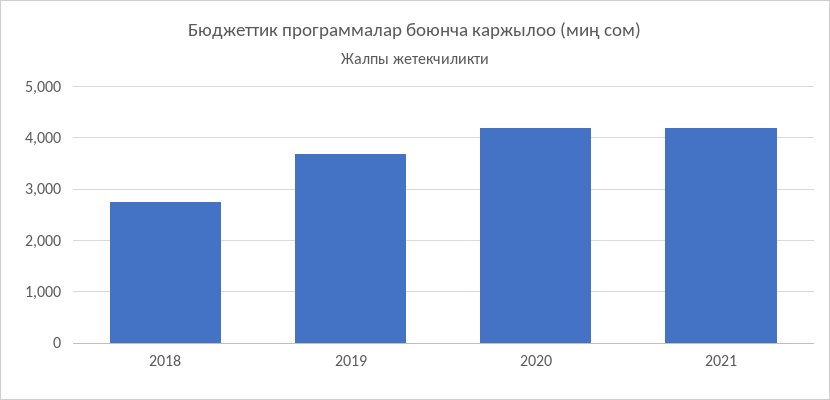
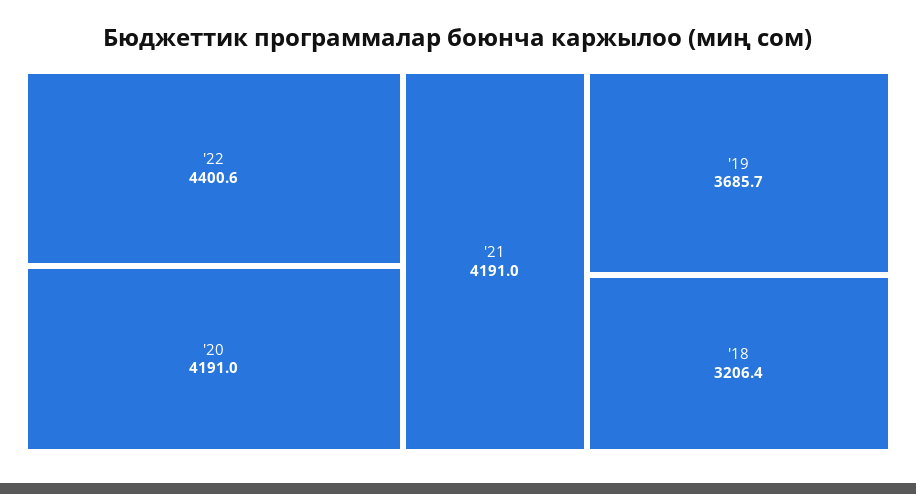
2018: 2800 -> 3206.4
'22: none -> 4400.6

